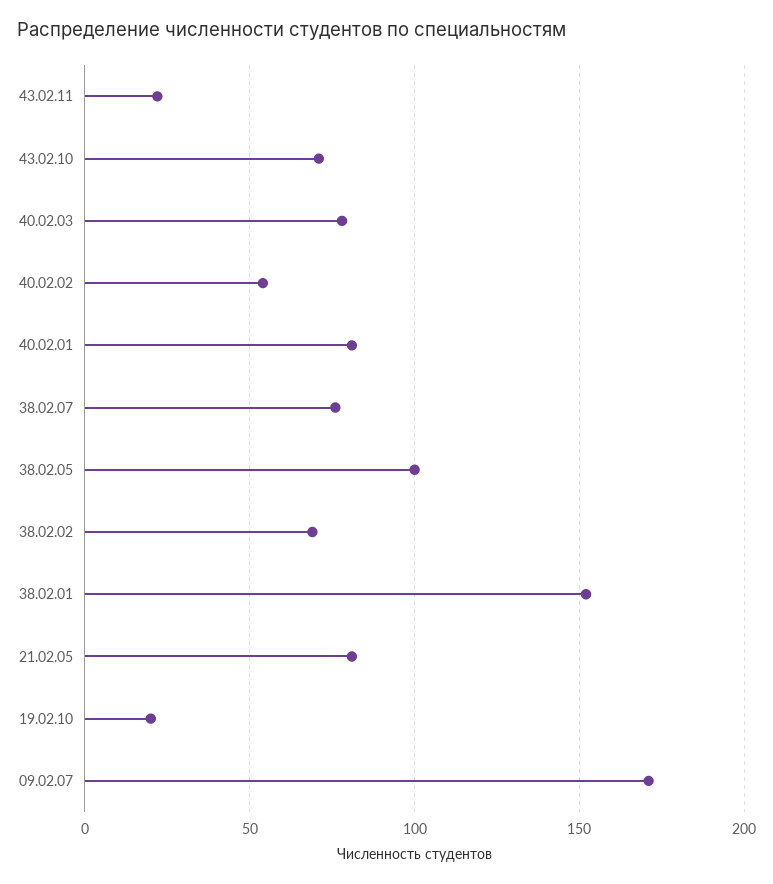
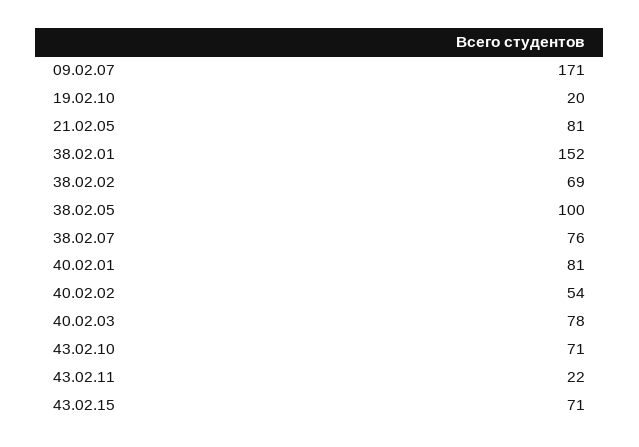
43.02.15: none -> 71

